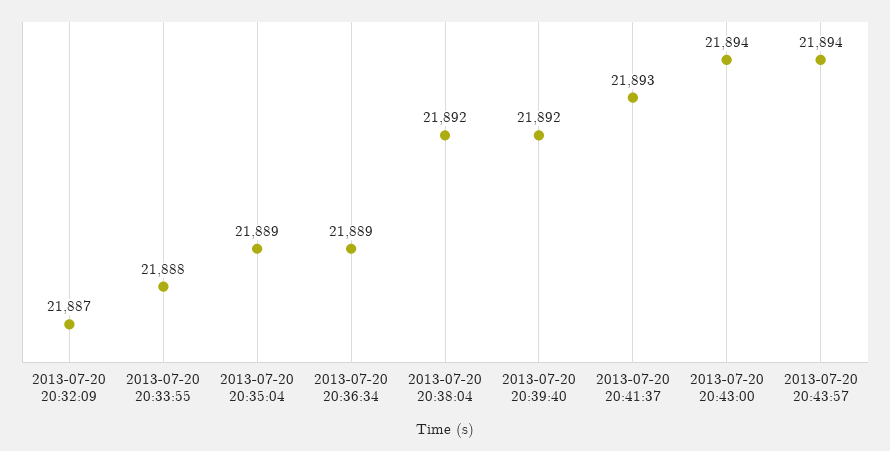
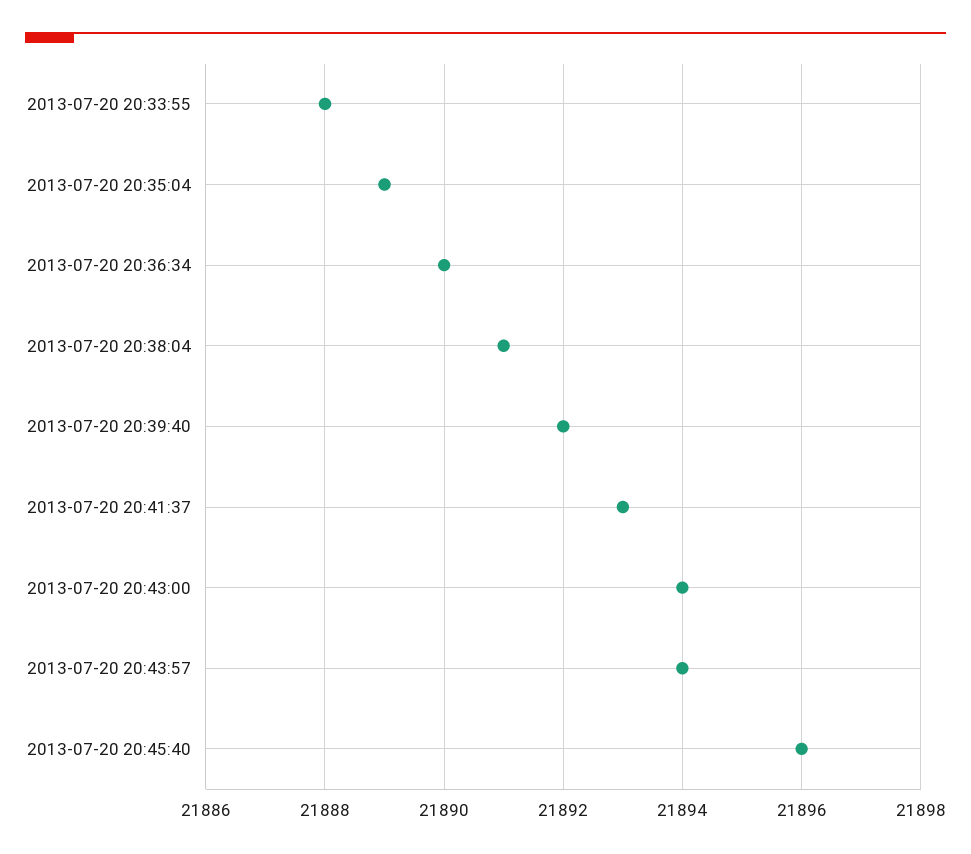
2013-07-20 20:32:09: 21887 -> none
2013-07-20 20:36:34: 21889 -> 21890
2013-07-20 20:38:04: 21892 -> 21891
2013-07-20 20:45:40: none -> 21896

